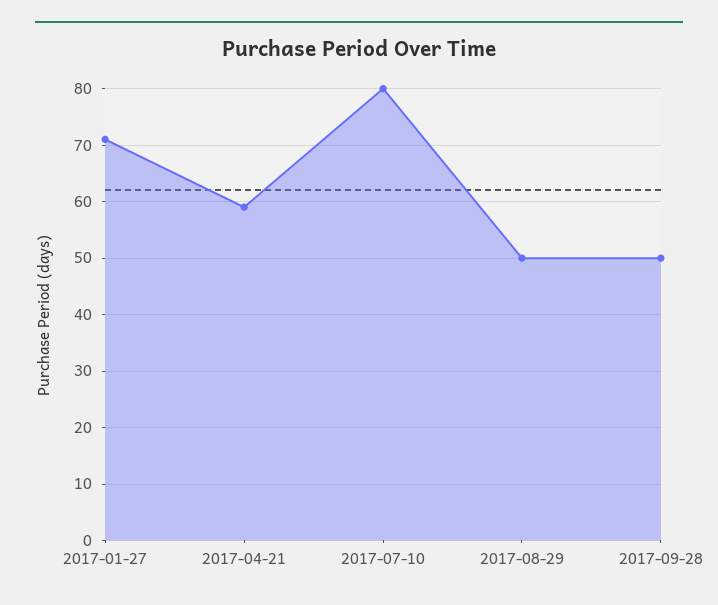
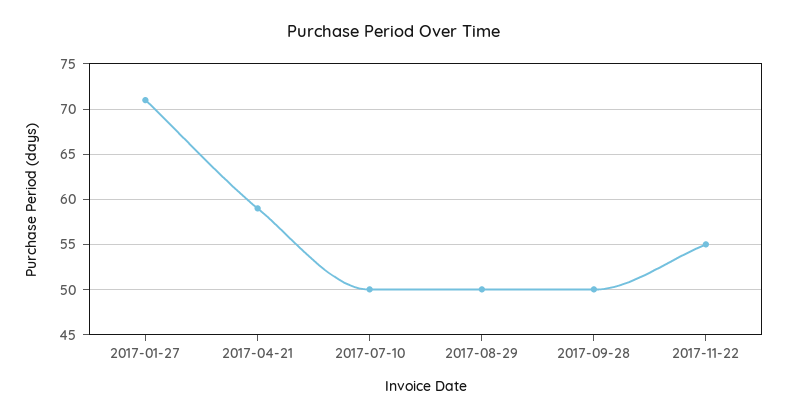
2017-07-10: 80 -> 50
2017-11-22: none -> 55

